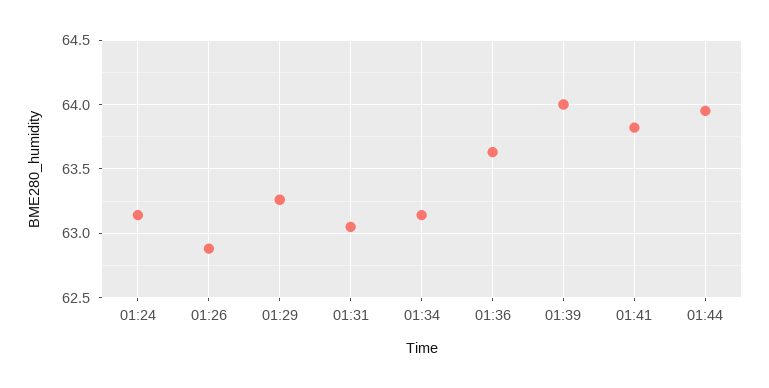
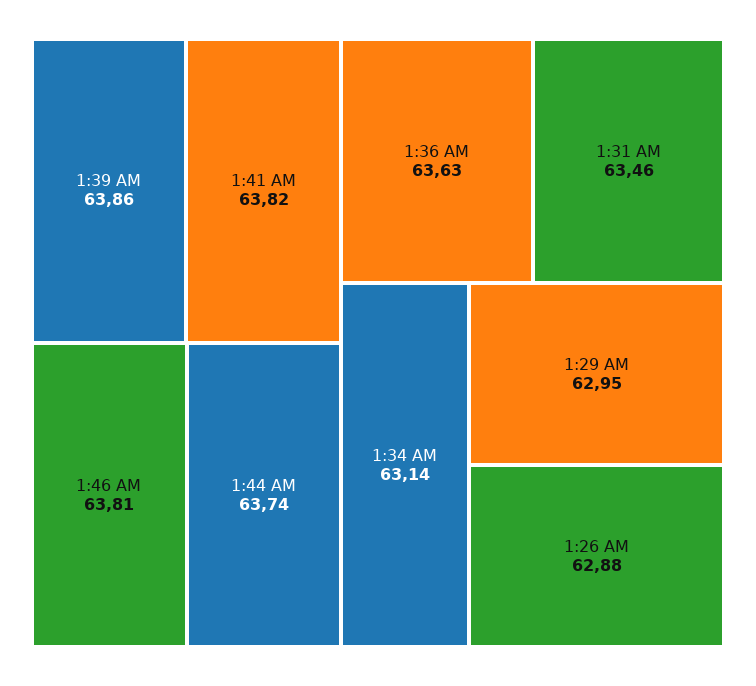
01:24: 63.15 -> none
01:29: 63.25 -> 62.95
01:31: 63.05 -> 63.46
01:39: 64 -> 63.86
01:44: 63.95 -> 63.74
1:46 AM: none -> 63.81

